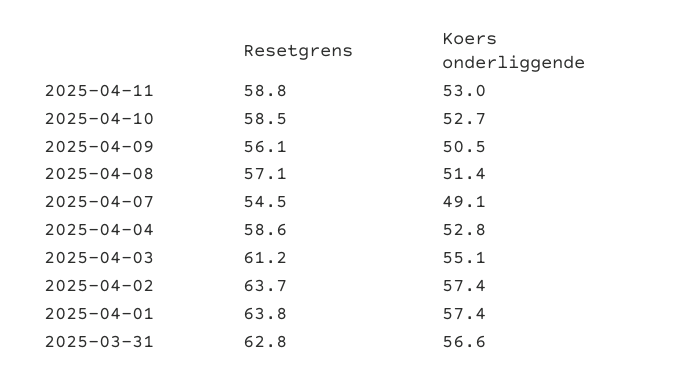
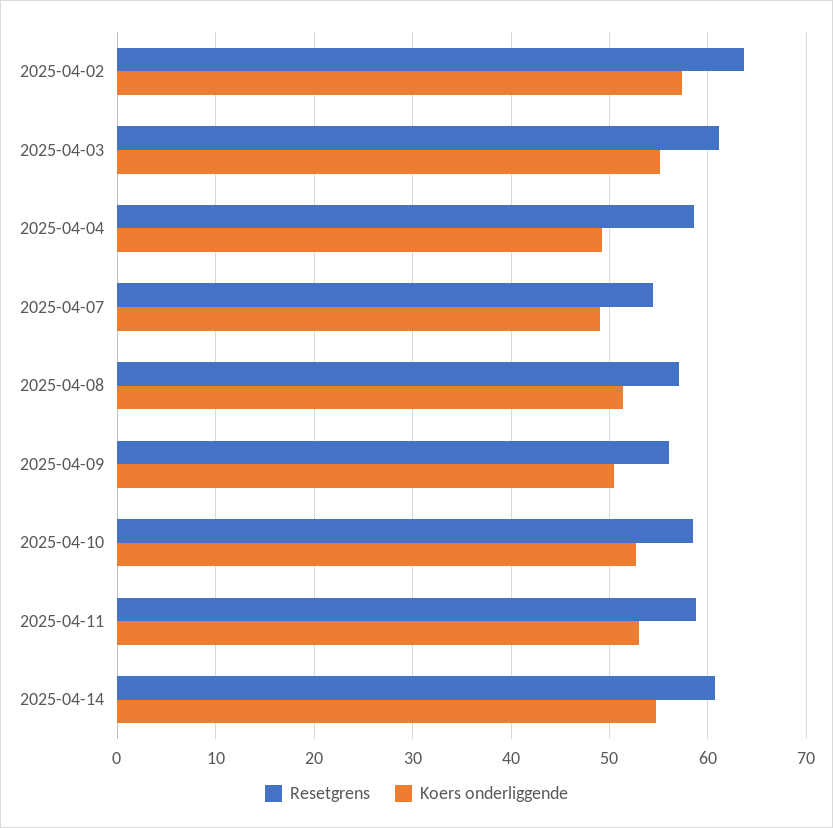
Koers onderliggende, 2025-04-04: 52.8 -> 49
Resetgrens, 2025-04-01: 63.8 -> none
Koers onderliggende, 2025-04-01: 57.4 -> none
Resetgrens, 2025-03-31: 62.8 -> none
Koers onderliggende, 2025-03-31: 56.6 -> none
Resetgrens, 2025-04-14: none -> 61
Koers onderliggende, 2025-04-14: none -> 55

